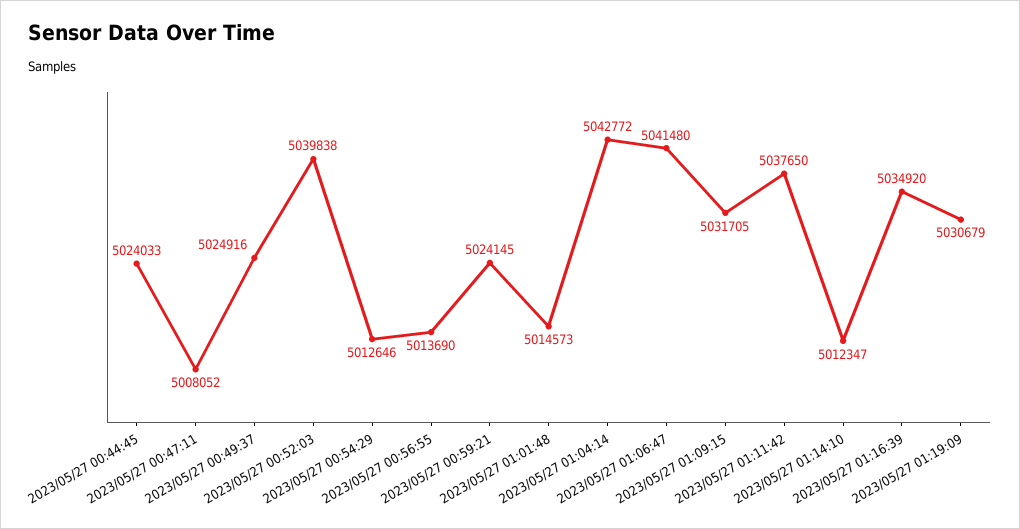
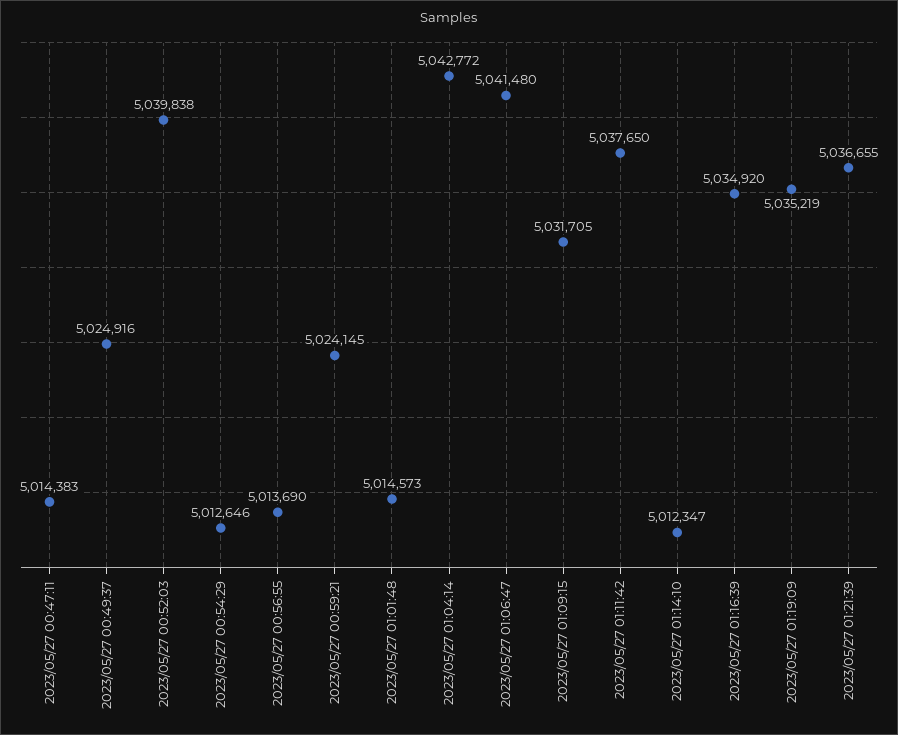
2023/05/27 00:44:45: 5024033 -> none
2023/05/27 00:47:11: 5008052 -> 5014383
2023/05/27 01:19:09: 5030679 -> 5035219
2023/05/27 01:21:39: none -> 5036655

